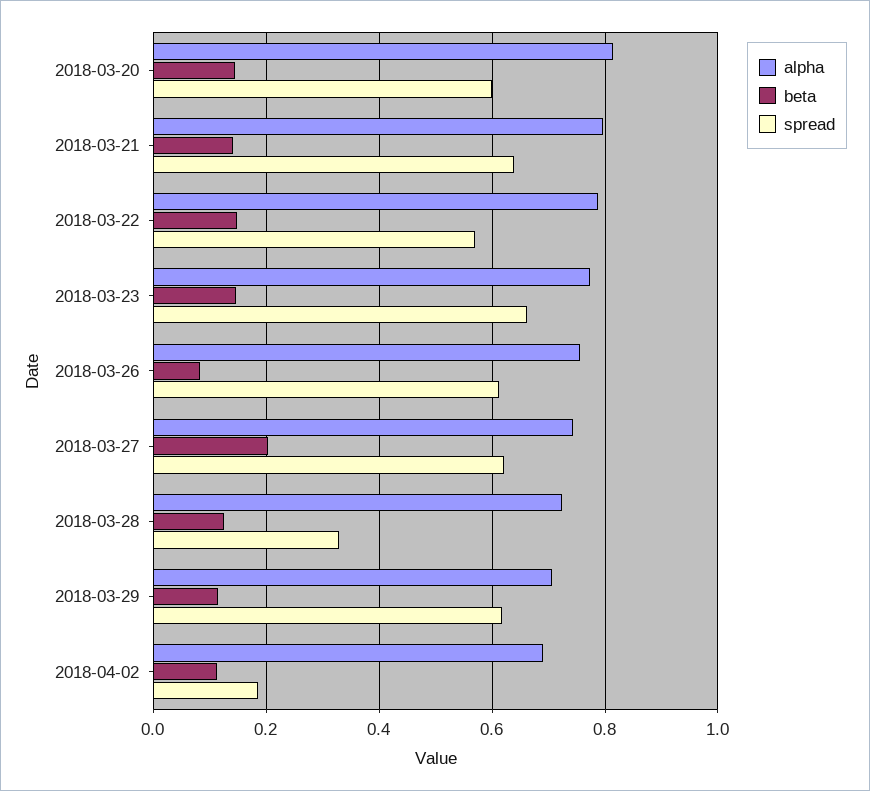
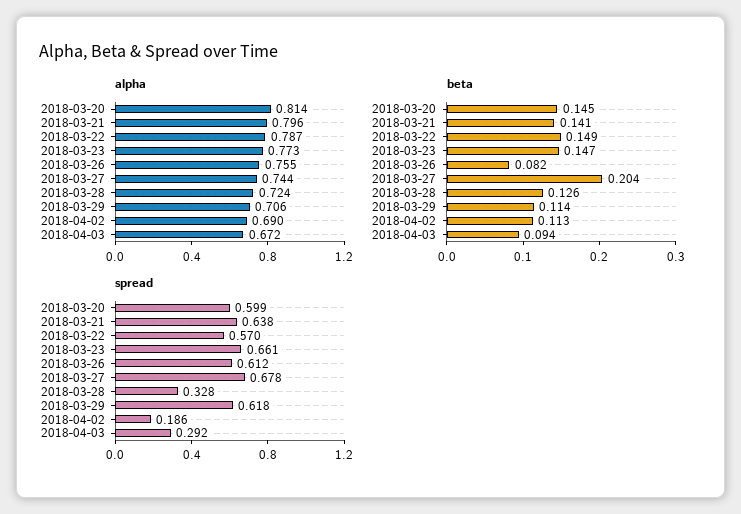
spread, 2018-03-27: 0.62 -> 0.678
alpha, 2018-04-03: none -> 0.672
beta, 2018-04-03: none -> 0.094
spread, 2018-04-03: none -> 0.292

